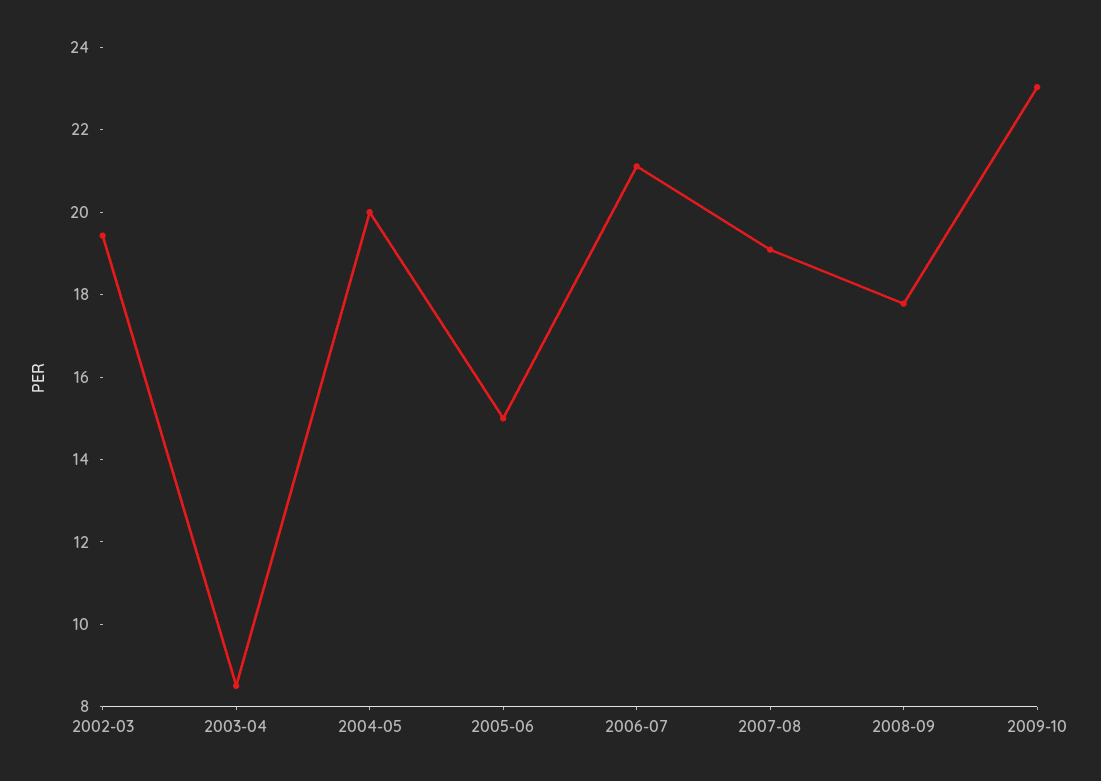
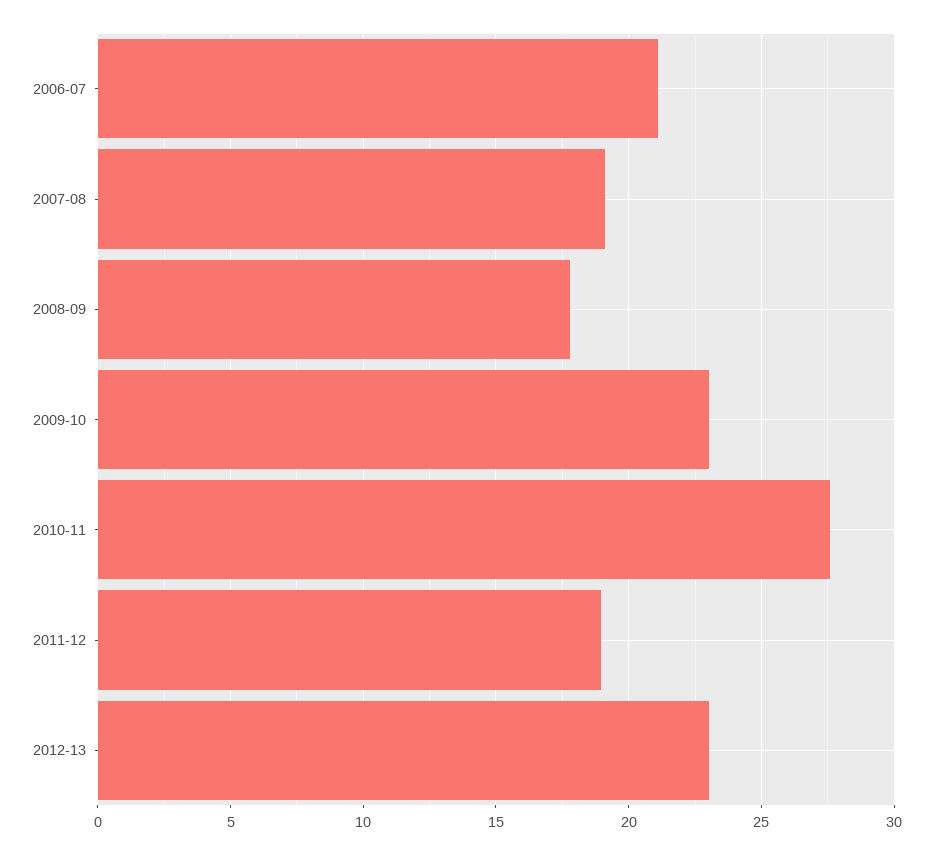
2002-03: 19.5 -> none
2003-04: 8.5 -> none
2004-05: 20 -> none
2005-06: 15 -> none
2010-11: none -> 27.5
2011-12: none -> 19
2012-13: none -> 23

